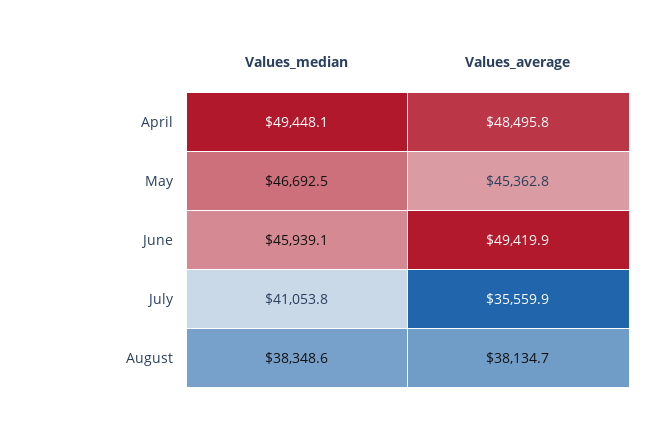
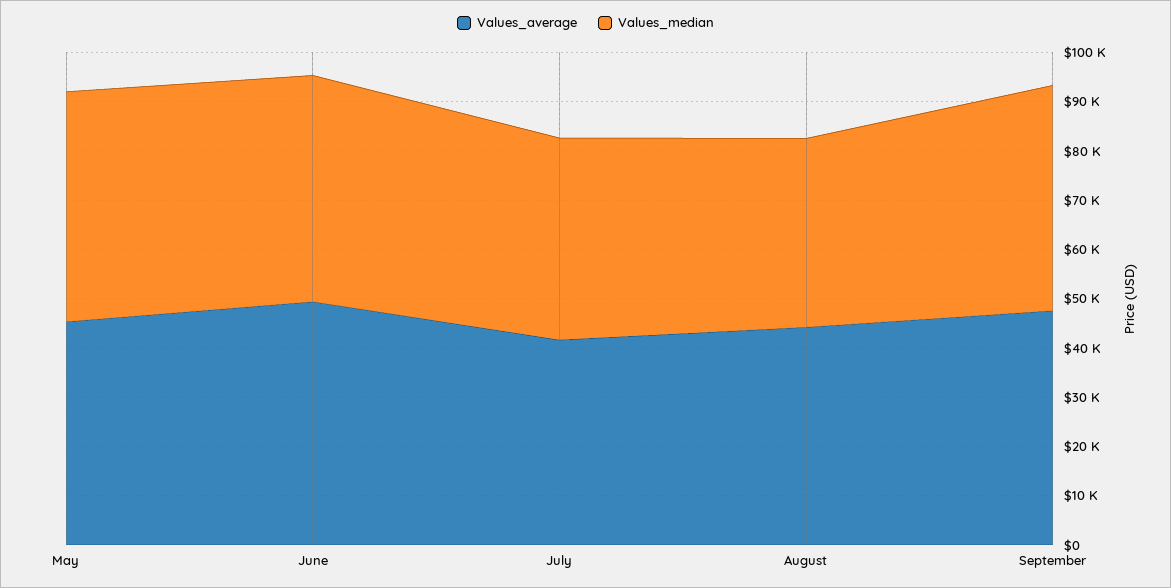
Values_median, April: 49448.1 -> none
Values_average, April: 48495.8 -> none
Values_average, July: 35559.9 -> 42000
Values_average, August: 38134.7 -> 44000
Values_average, September: none -> 48000
Values_median, September: none -> 46000

